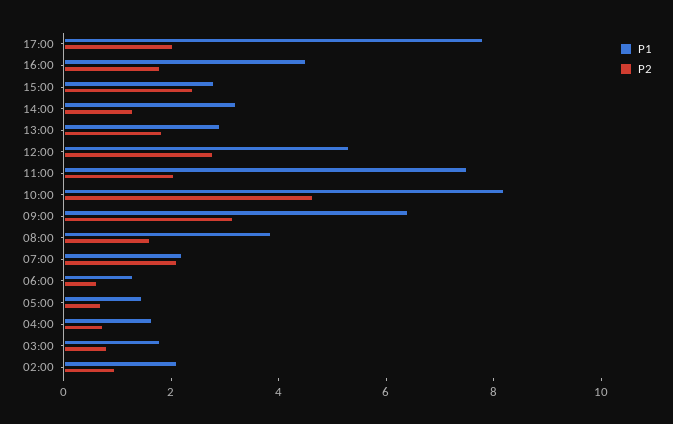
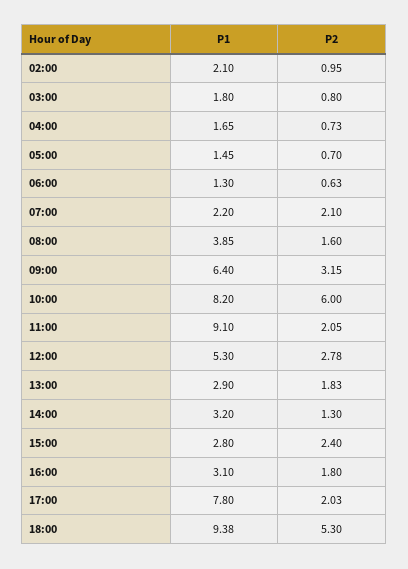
P1, 16:00: 4.5 -> 3.1
P1, 11:00: 7.5 -> 9.1
P2, 10:00: 4.5 -> 6
P1, 18:00: none -> 9.38
P2, 18:00: none -> 5.3

